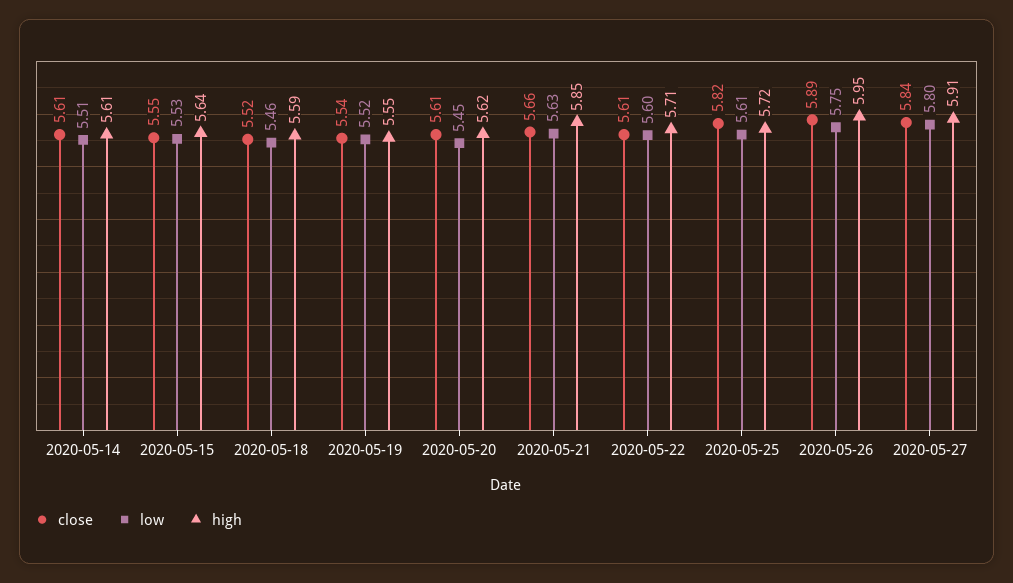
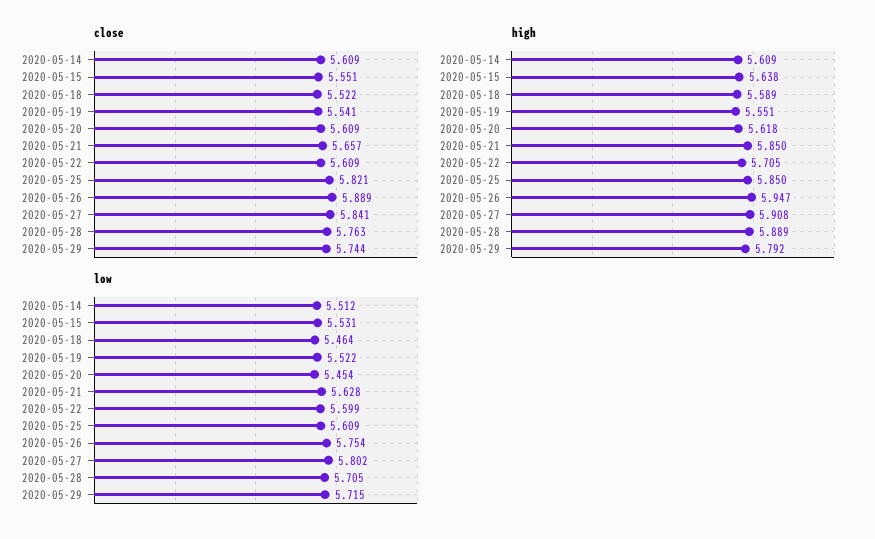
high, 2020-05-25: 5.72 -> 5.85
close, 2020-05-28: none -> 5.763
close, 2020-05-29: none -> 5.744
high, 2020-05-28: none -> 5.889
high, 2020-05-29: none -> 5.792
low, 2020-05-28: none -> 5.705
low, 2020-05-29: none -> 5.715

